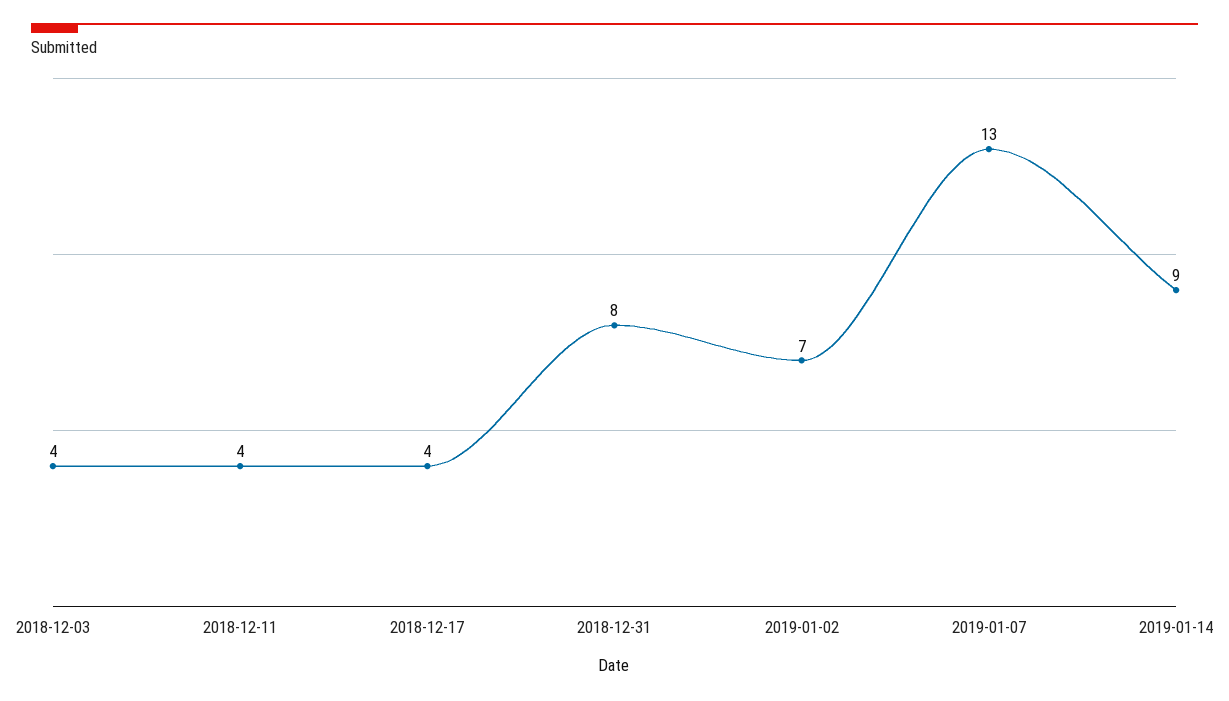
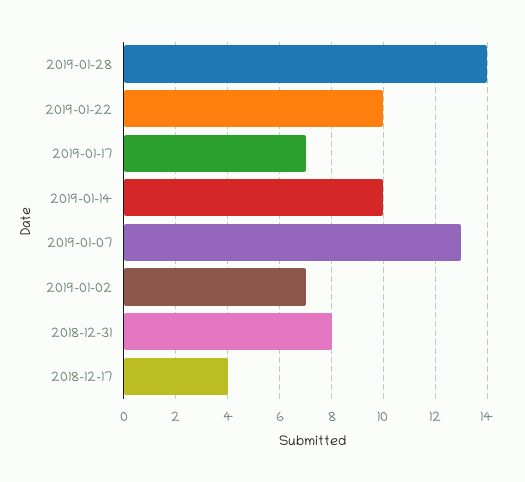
2018-12-03: 4 -> none
2018-12-11: 4 -> none
2019-01-14: 9 -> 10
2019-01-28: none -> 14
2019-01-22: none -> 10
2019-01-17: none -> 7

